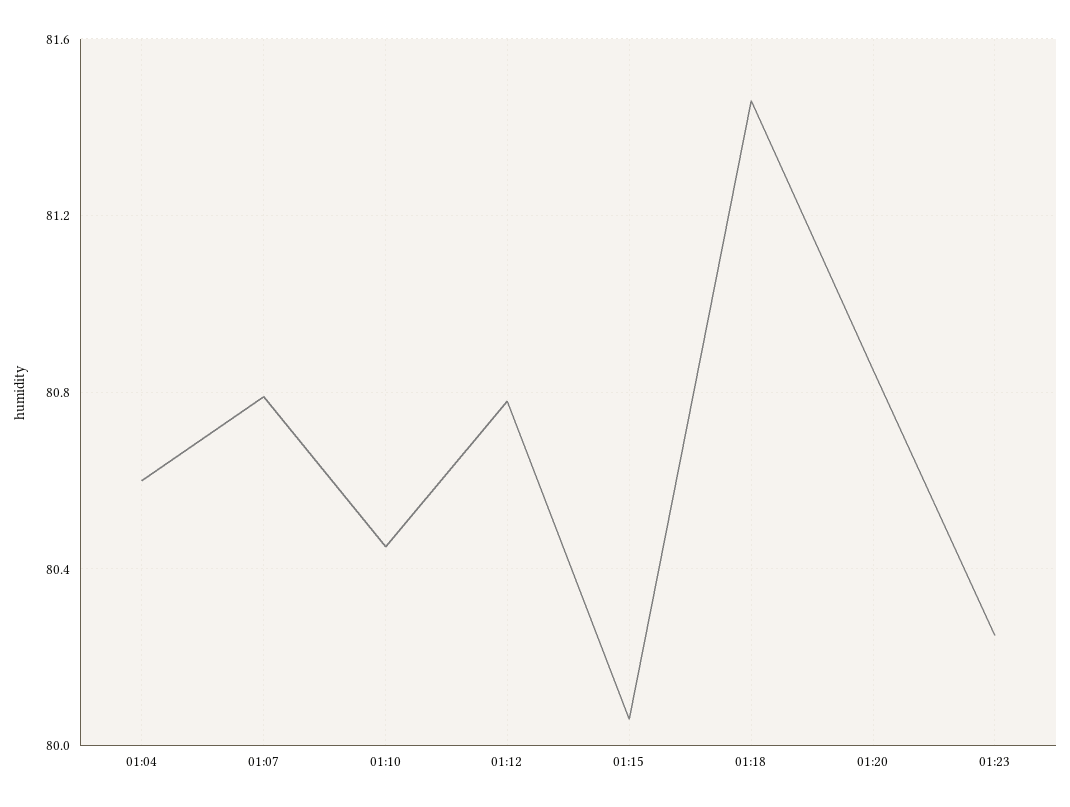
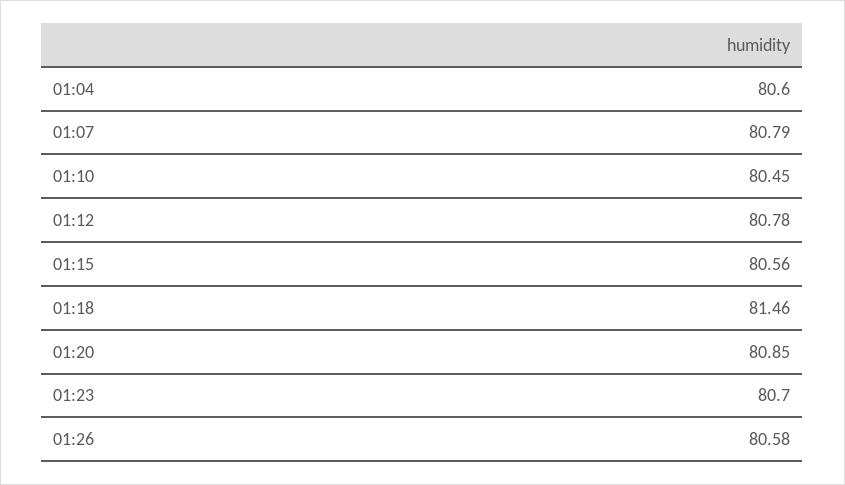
01:15: 80.05 -> 80.56
01:23: 80.25 -> 80.7
01:26: none -> 80.58

